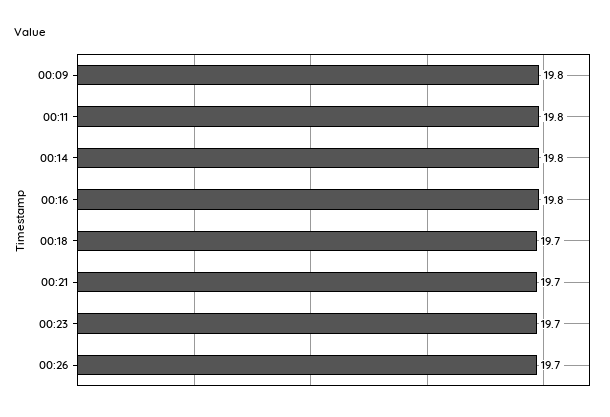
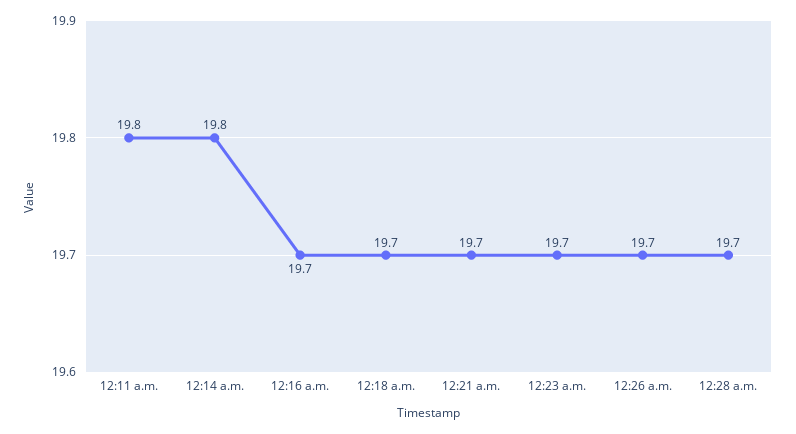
00:09: 19.8 -> none
00:16: 19.8 -> 19.7
12:28 a.m.: none -> 19.7

